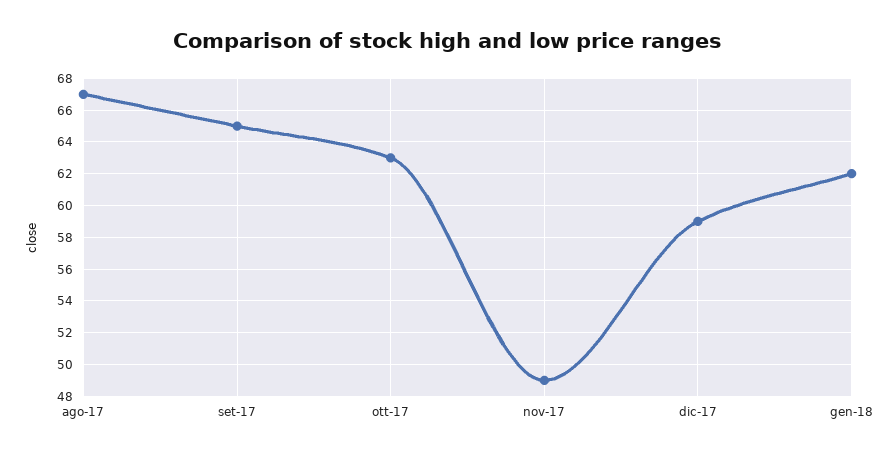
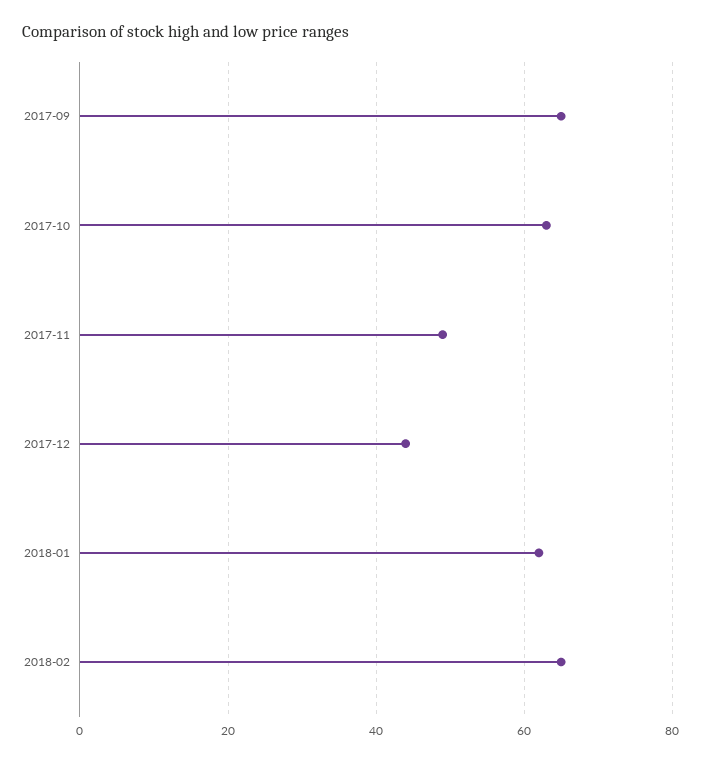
ago-17: 67 -> none
dic-17: 59 -> 45
2018-02: none -> 65

